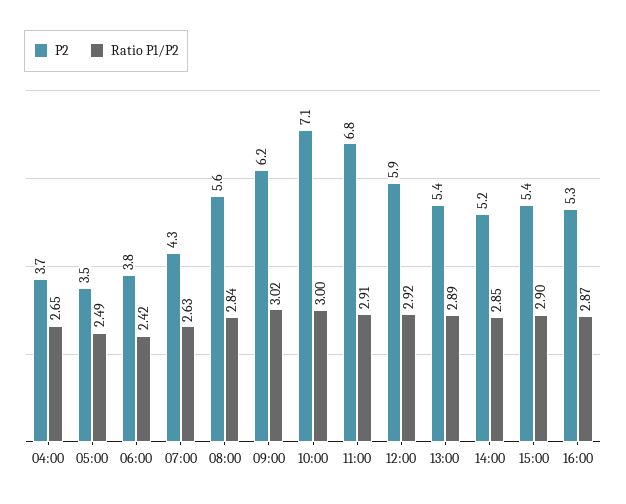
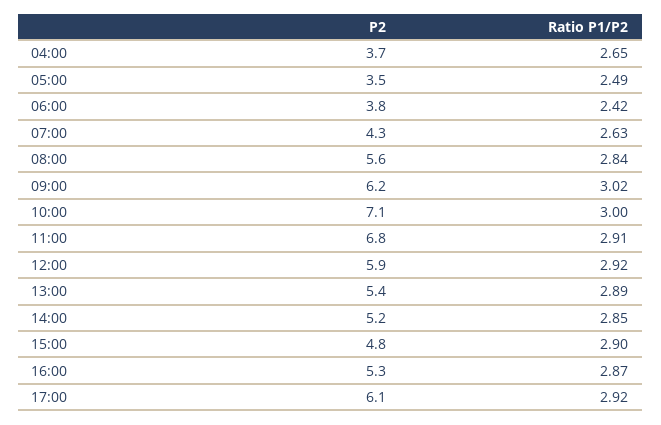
P2, 15:00: 5.4 -> 4.8
P2, 17:00: none -> 6.1
Ratio P1/P2, 17:00: none -> 2.92

